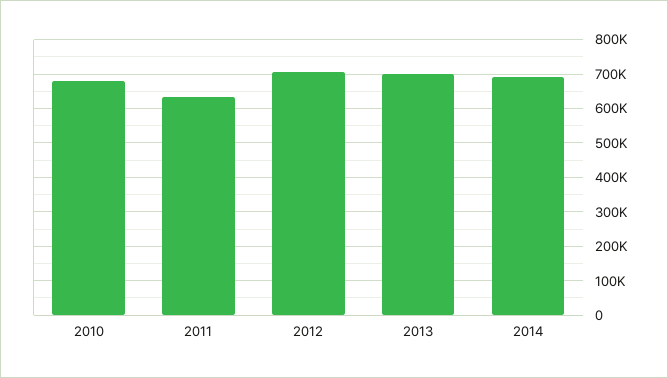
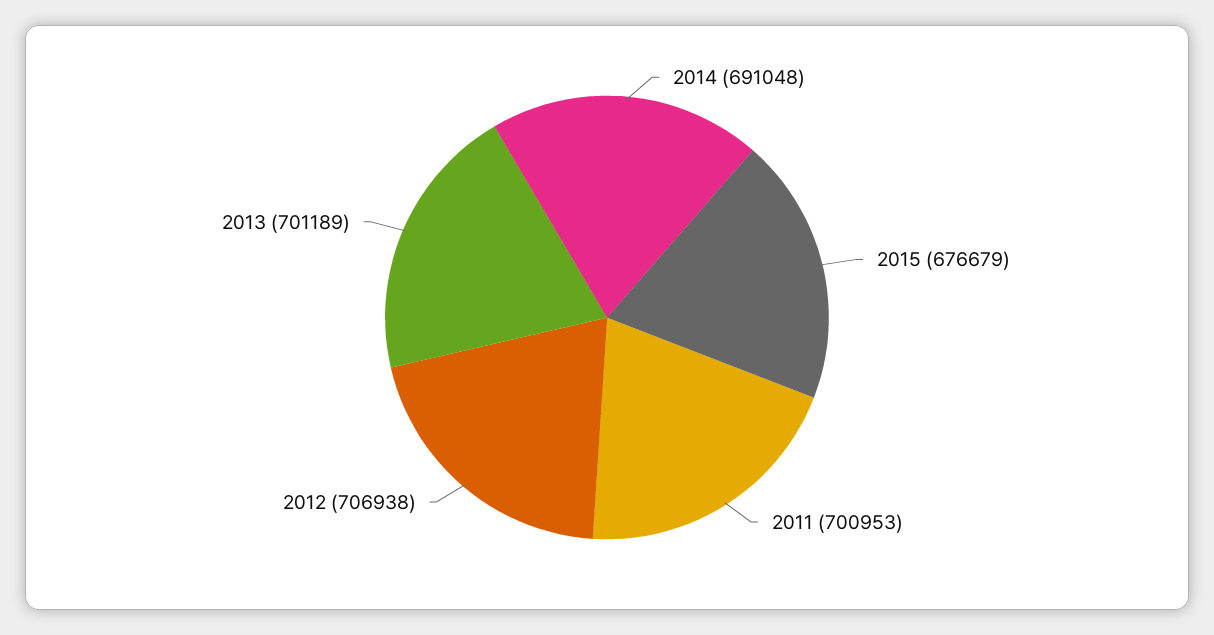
2010: 680000 -> none
2011: 640000 -> 700953
2015: none -> 676679

